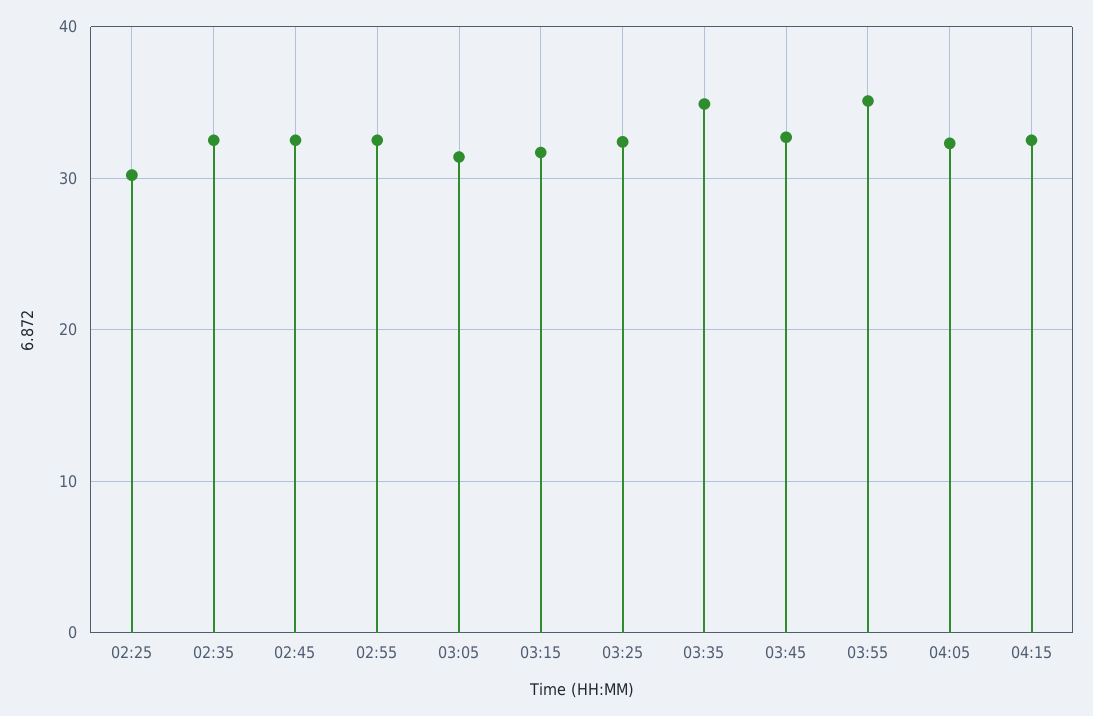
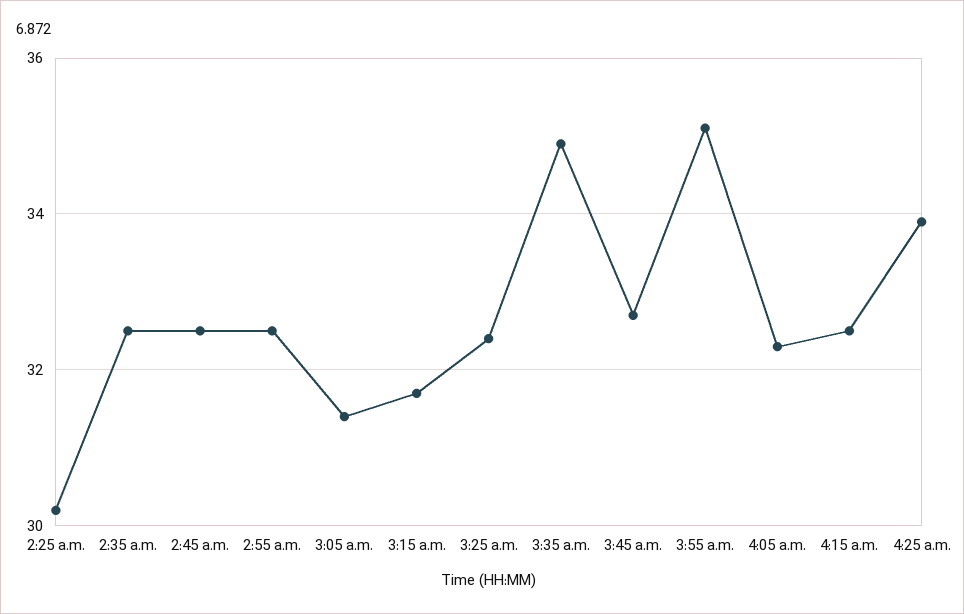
4:25 a.m.: none -> 34

